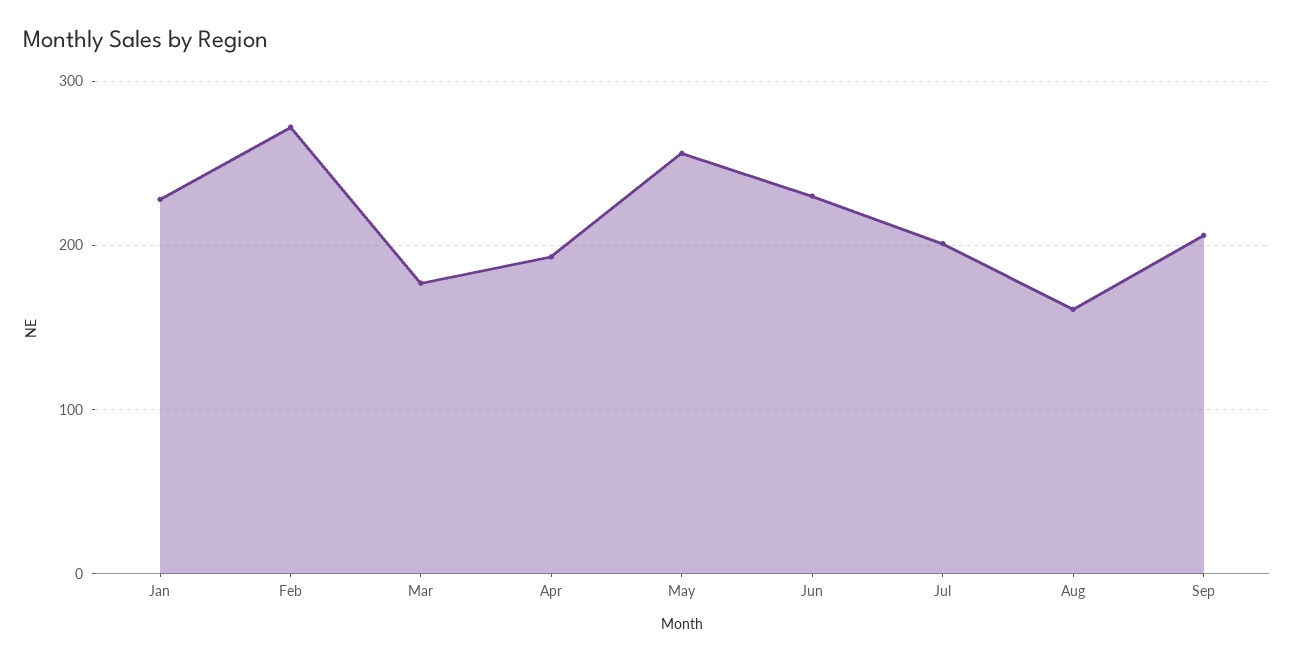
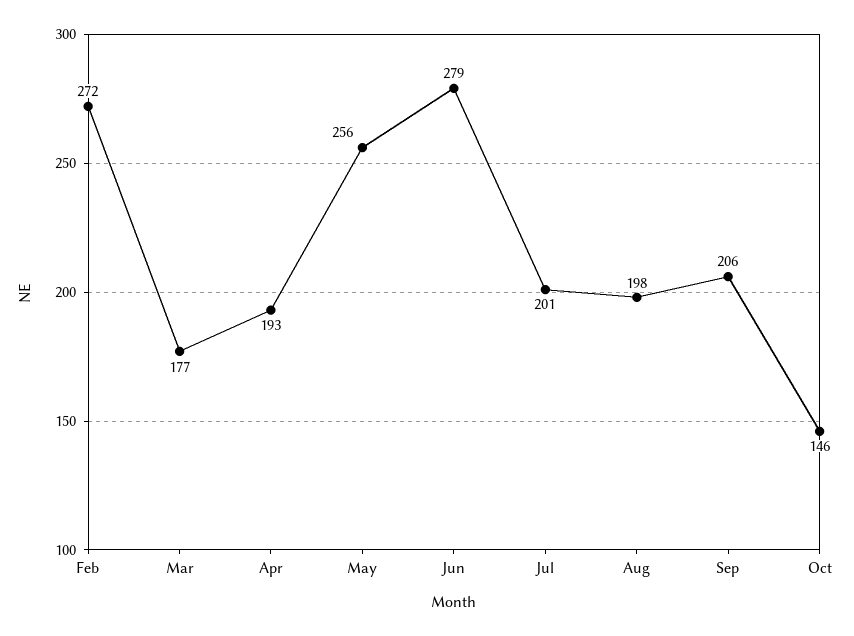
Jan: 230 -> none
Jun: 230 -> 279
Aug: 160 -> 198
Oct: none -> 146

